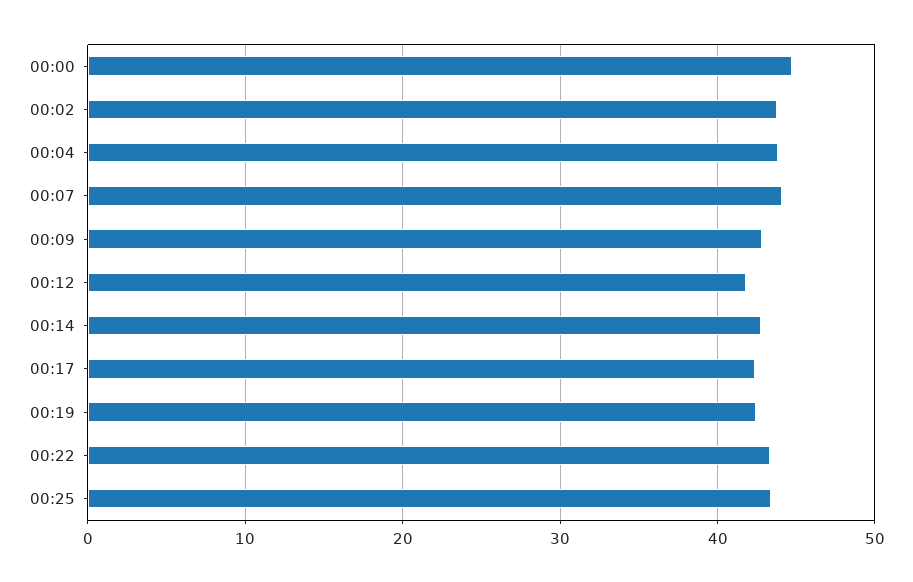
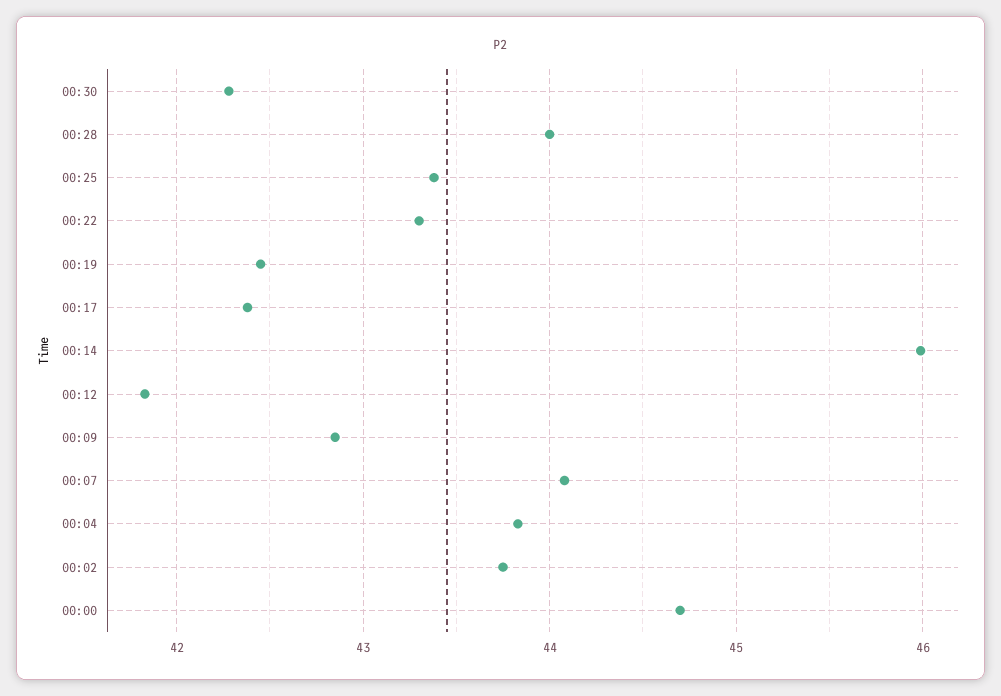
00:14: 43 -> 46
00:30: none -> 42.3
00:28: none -> 44

